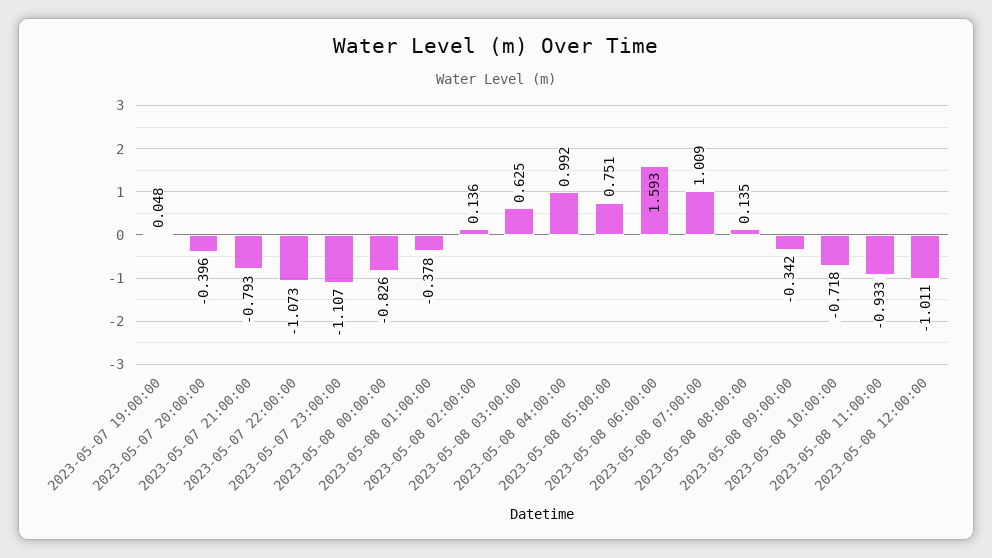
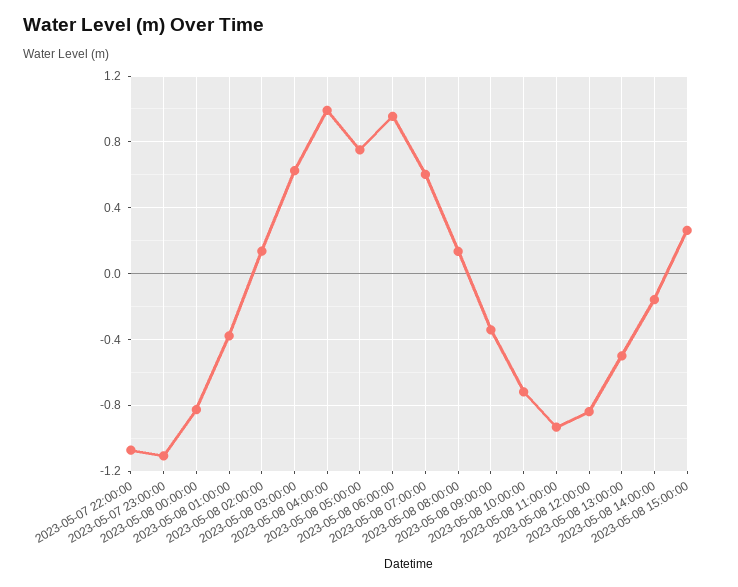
2023-05-07 19:00:00: 0.048 -> none
2023-05-07 20:00:00: -0.396 -> none
2023-05-07 21:00:00: -0.793 -> none
2023-05-08 06:00:00: 1.593 -> 0.95
2023-05-08 07:00:00: 1.009 -> 0.6
2023-05-08 12:00:00: -1.011 -> -0.85
2023-05-08 13:00:00: none -> -0.5
2023-05-08 14:00:00: none -> -0.15
2023-05-08 15:00:00: none -> 0.25

